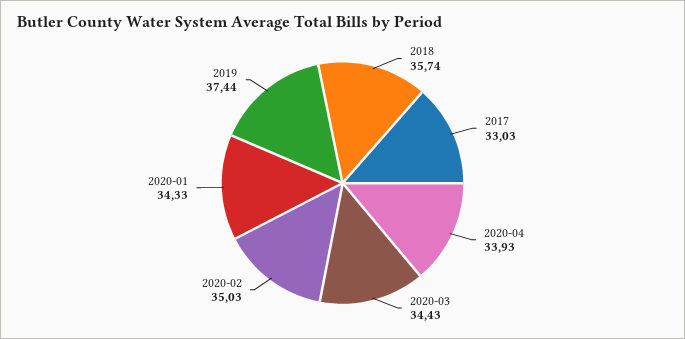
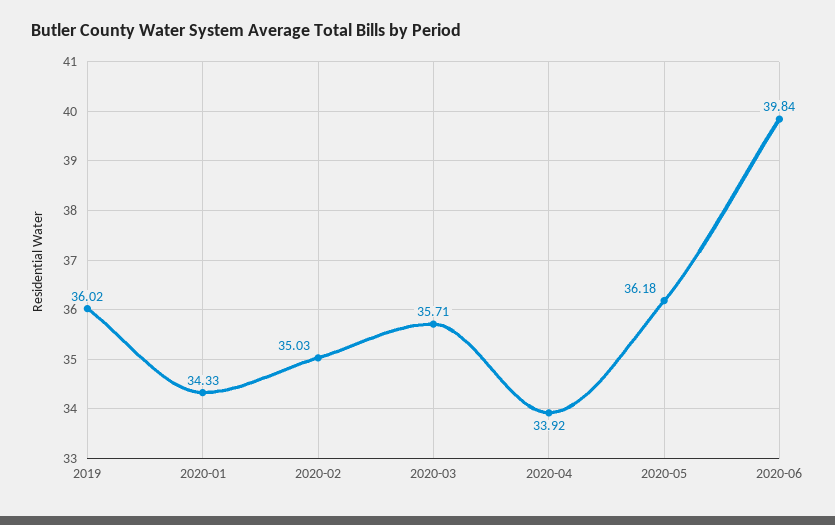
2018: 35.74 -> none
2017: 33.03 -> none
2020-04: 33.93 -> 33.92
2020-03: 34.43 -> 35.71
2019: 37.44 -> 36.02
2020-05: none -> 36.18
2020-06: none -> 39.84

